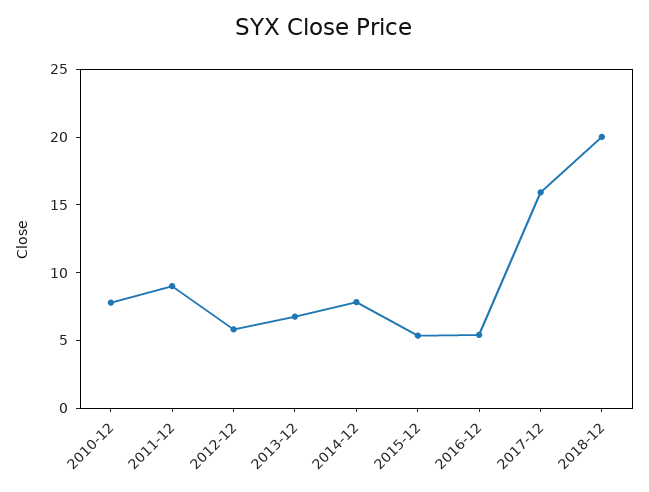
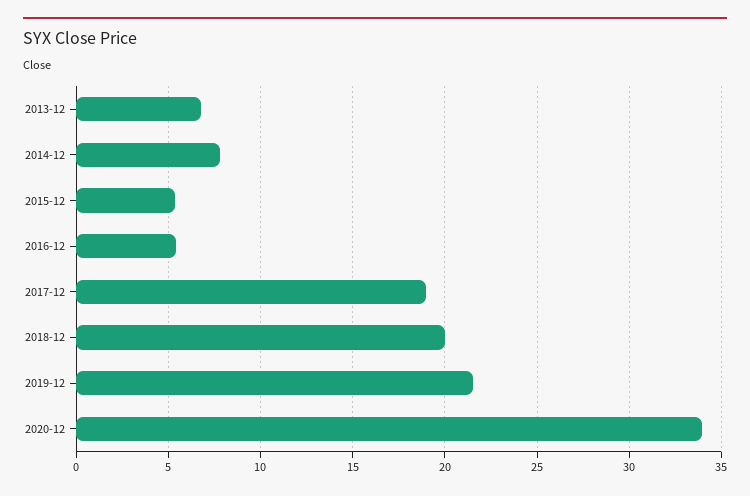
2010-12: 8 -> none
2011-12: 9 -> none
2012-12: 6 -> none
2017-12: 16 -> 19
2019-12: none -> 21.5
2020-12: none -> 34

